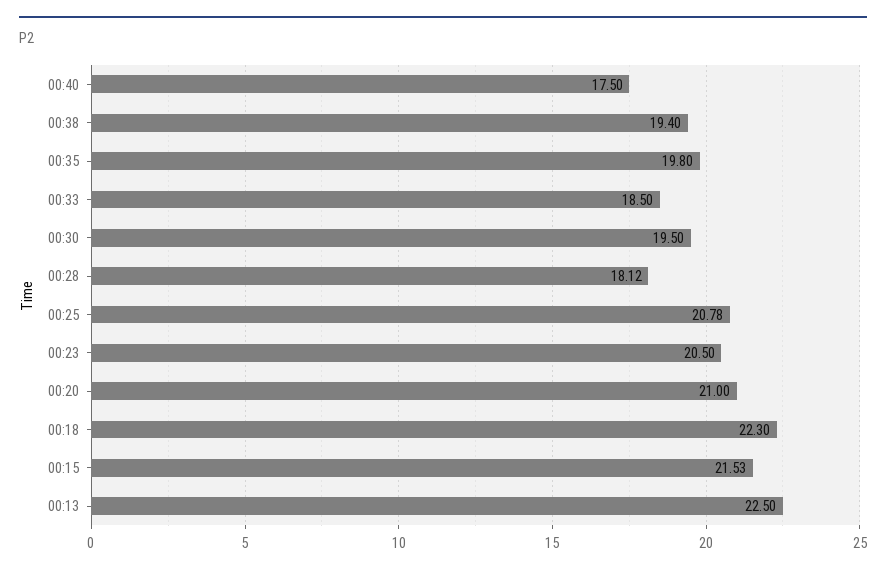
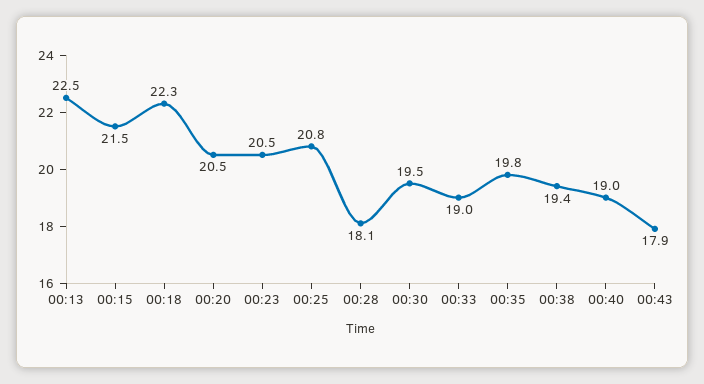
00:40: 17.5 -> 19
00:33: 18.5 -> 19
00:20: 21 -> 20.5
00:43: none -> 17.9

